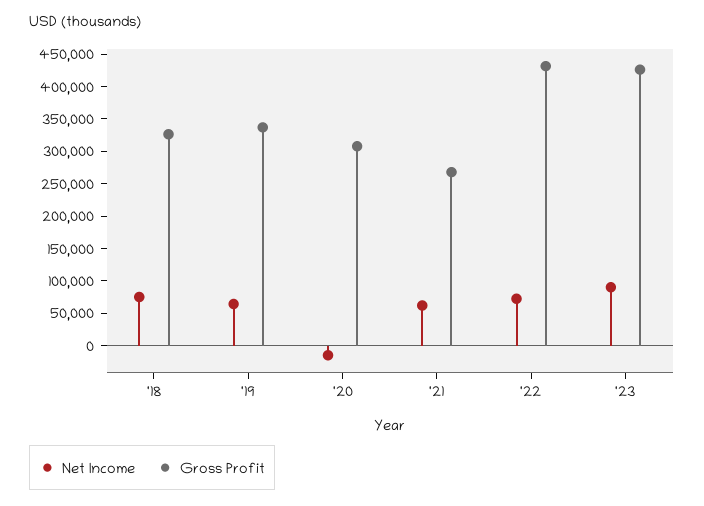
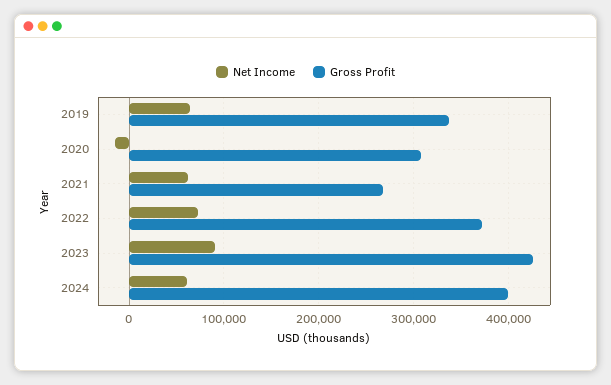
Net Income, '18: 75000 -> none
Gross Profit, '18: 325000 -> none
Gross Profit, '22: 425000 -> 370000
Net Income, 2024: none -> 60000
Gross Profit, 2024: none -> 400000

